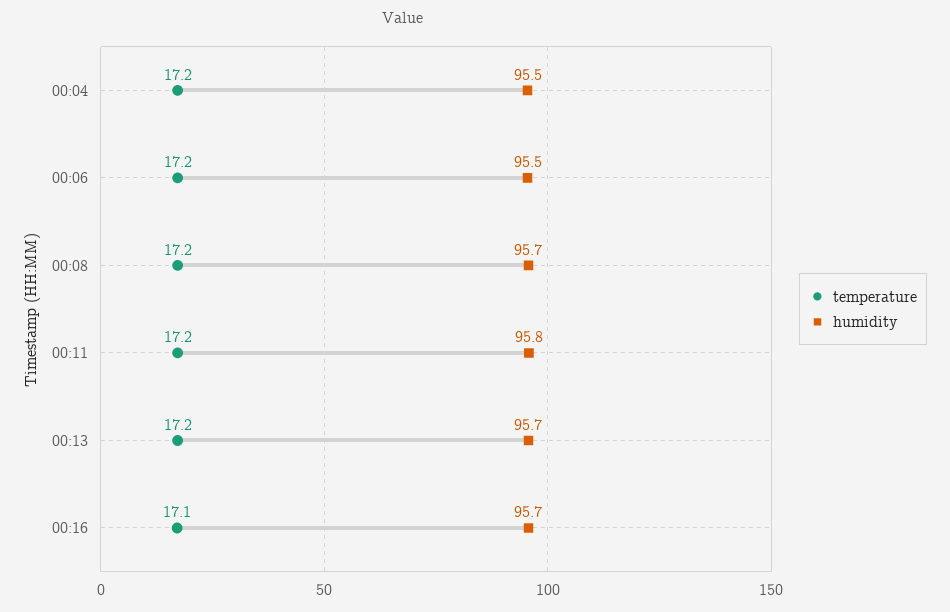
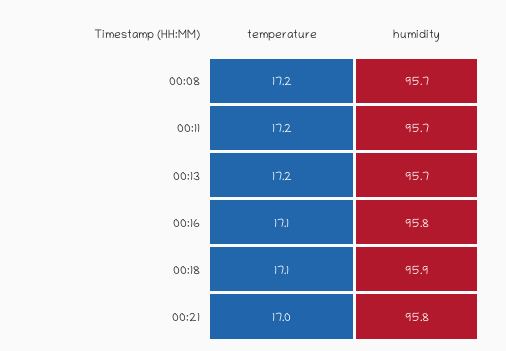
temperature, 00:04: 17.2 -> none
humidity, 00:04: 95.5 -> none
temperature, 00:06: 17.2 -> none
humidity, 00:06: 95.5 -> none
humidity, 00:11: 95.8 -> 95.7
humidity, 00:16: 95.7 -> 95.8
temperature, 00:18: none -> 17.1
humidity, 00:18: none -> 95.9
temperature, 00:21: none -> 17
humidity, 00:21: none -> 95.8

